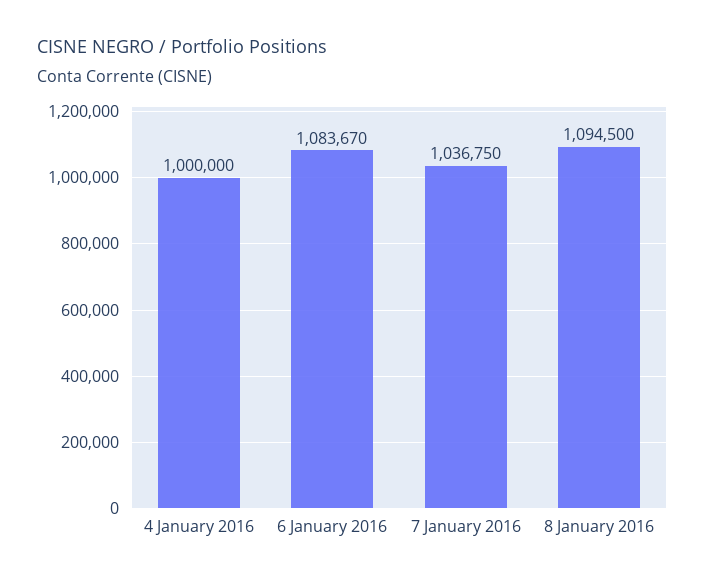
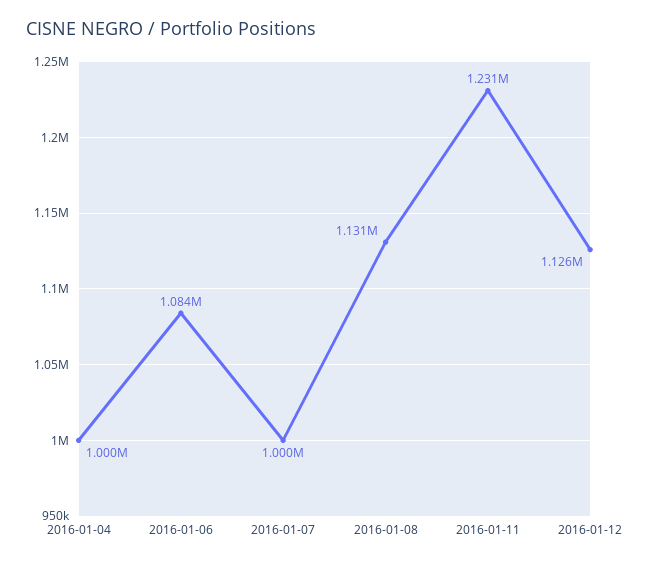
7 January 2016: 1036750 -> 1000000
8 January 2016: 1094500 -> 1131000
2016-01-11: none -> 1231000
2016-01-12: none -> 1126000

